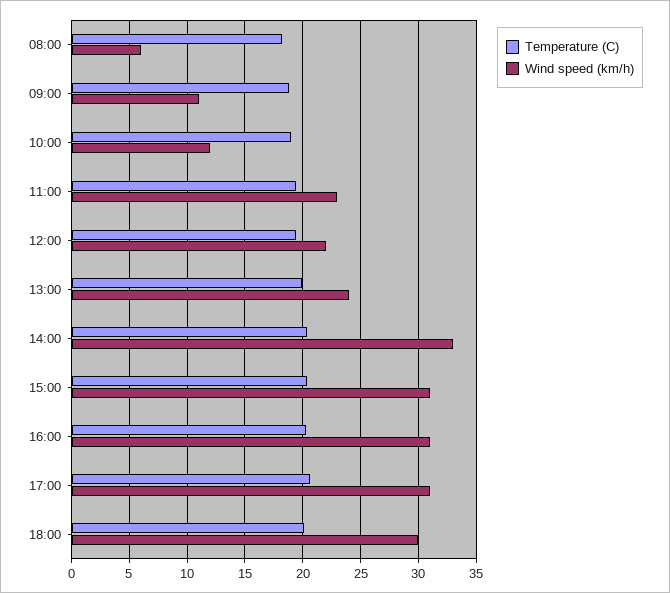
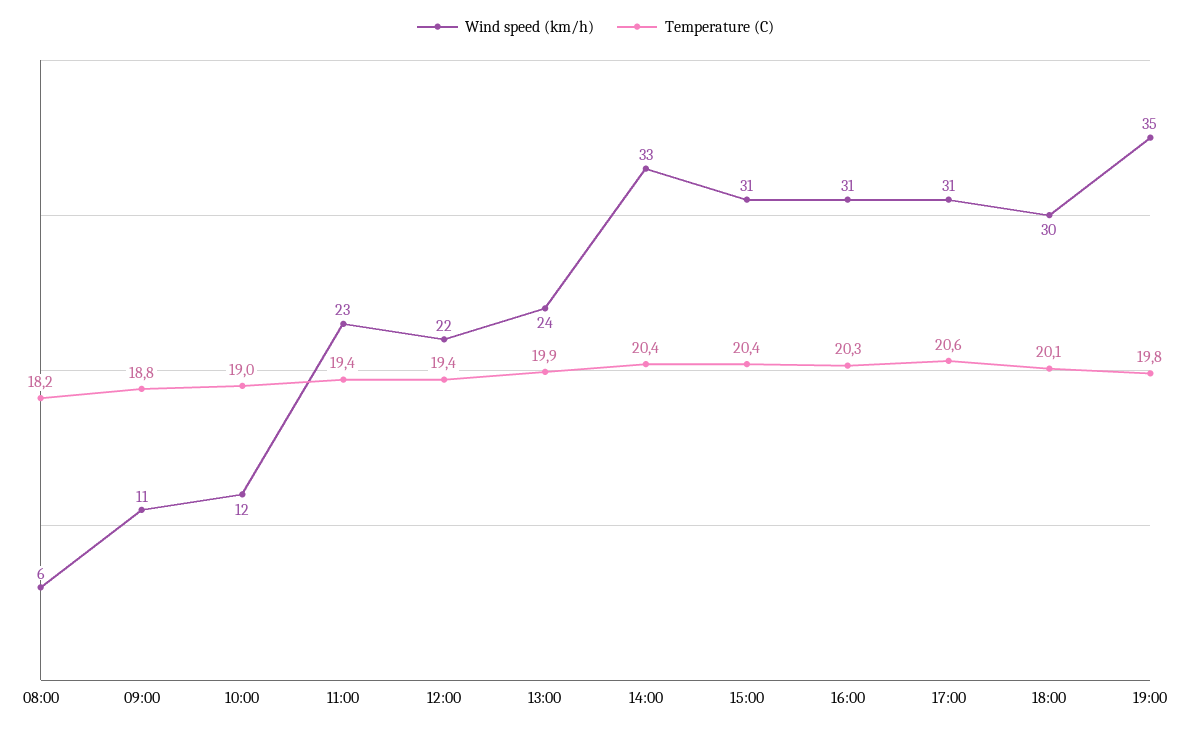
Wind speed (km/h), 19:00: none -> 35
Temperature (C), 19:00: none -> 19.8

